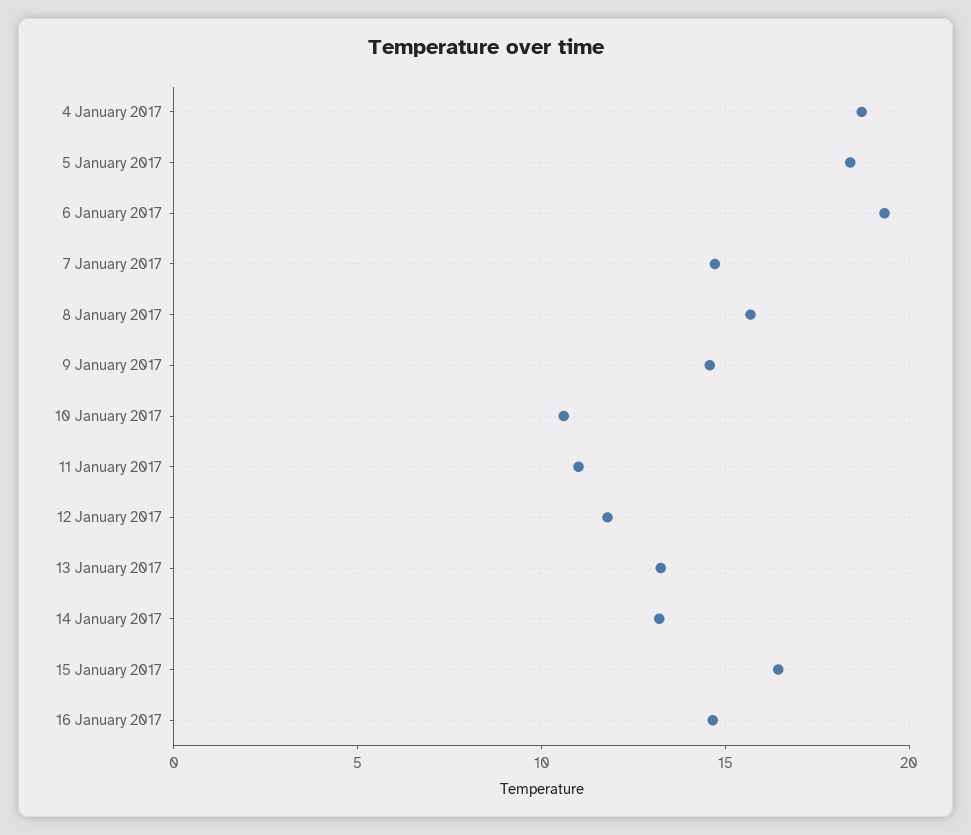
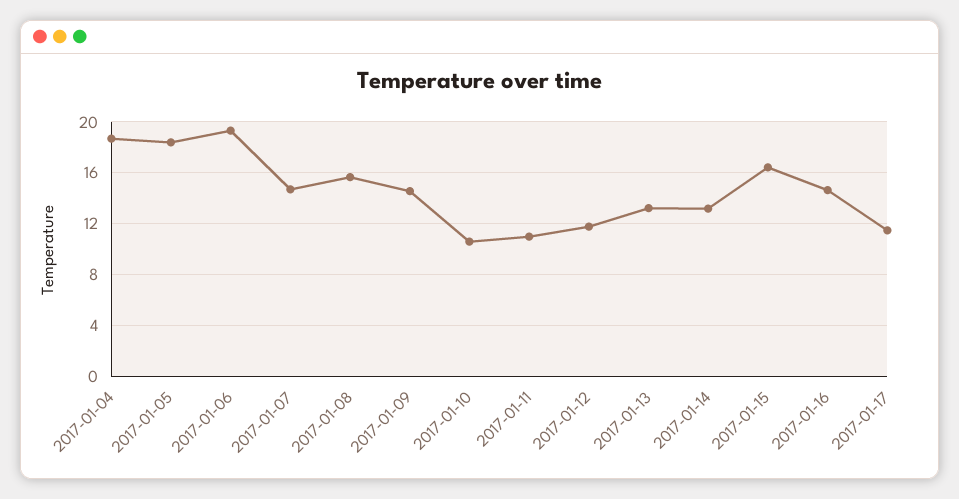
2017-01-17: none -> 11.5

